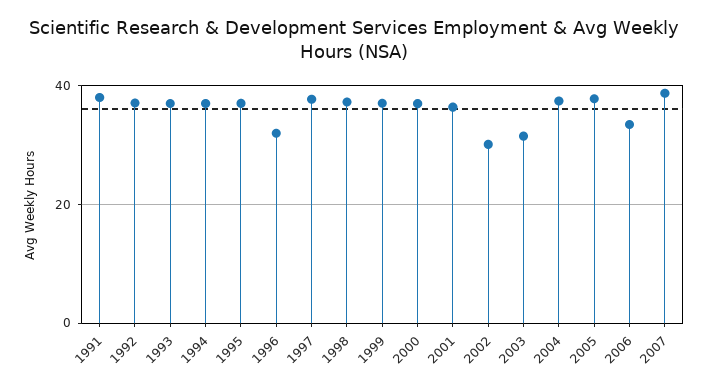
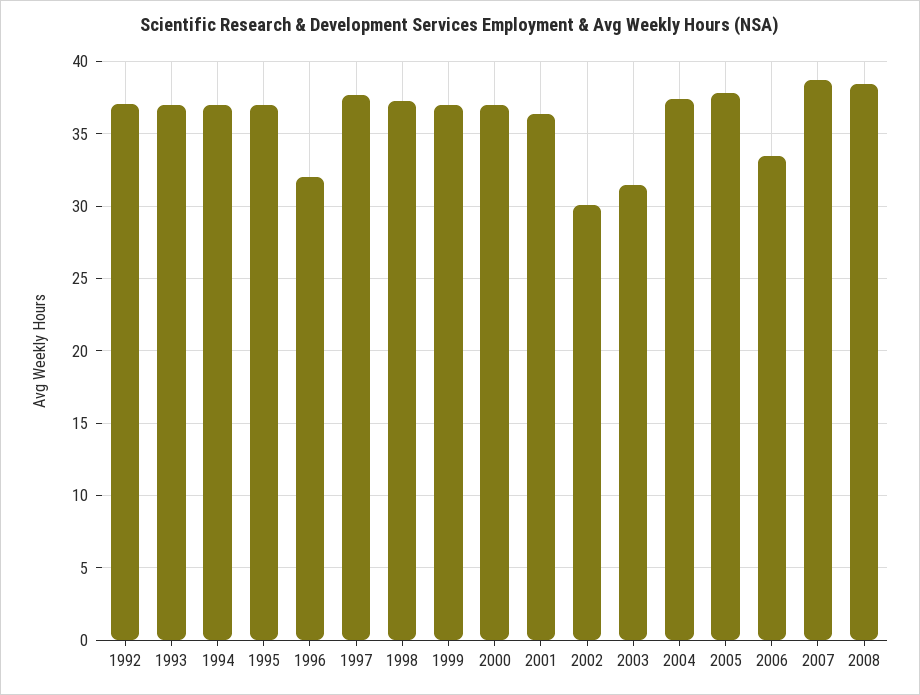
1991: 38 -> none
2008: none -> 38.5

